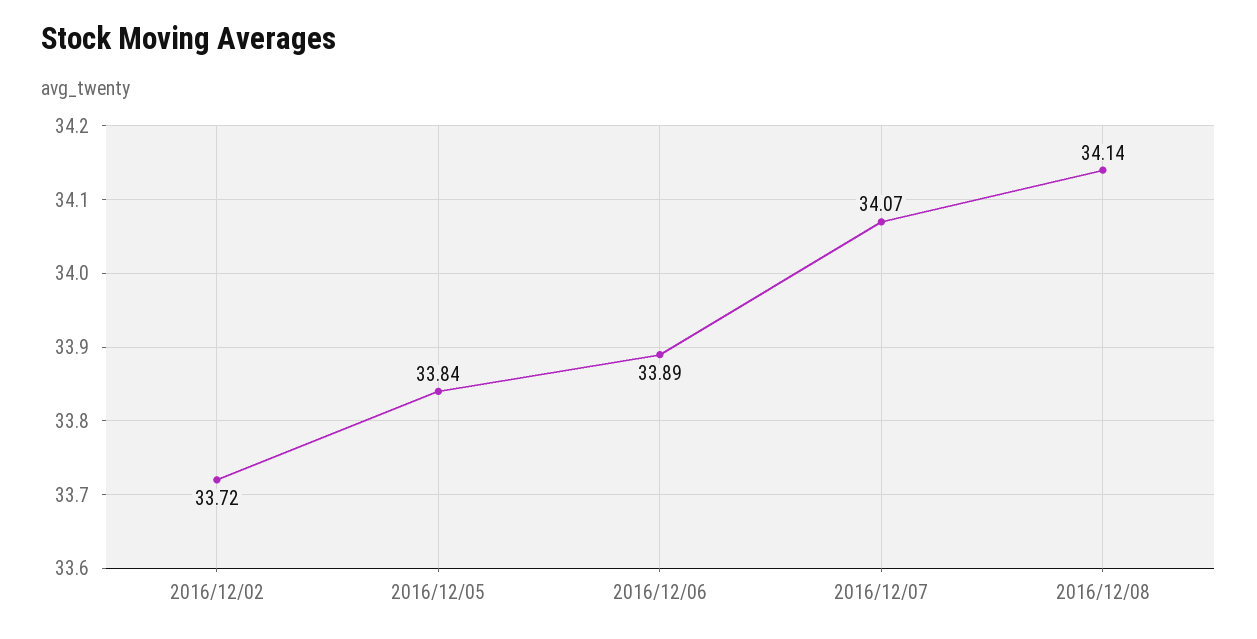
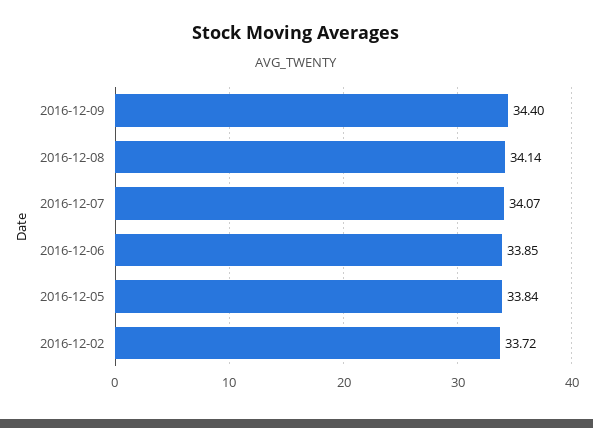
2016/12/06: 33.89 -> 33.85
2016-12-09: none -> 34.4

